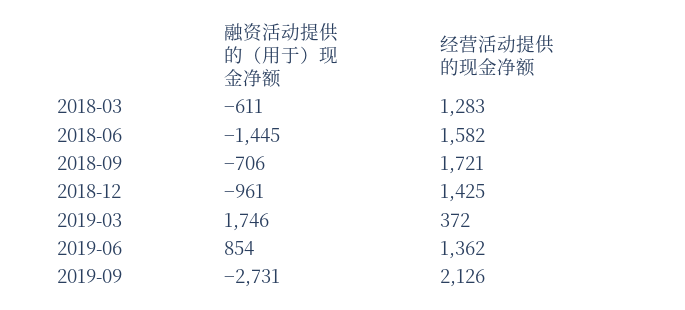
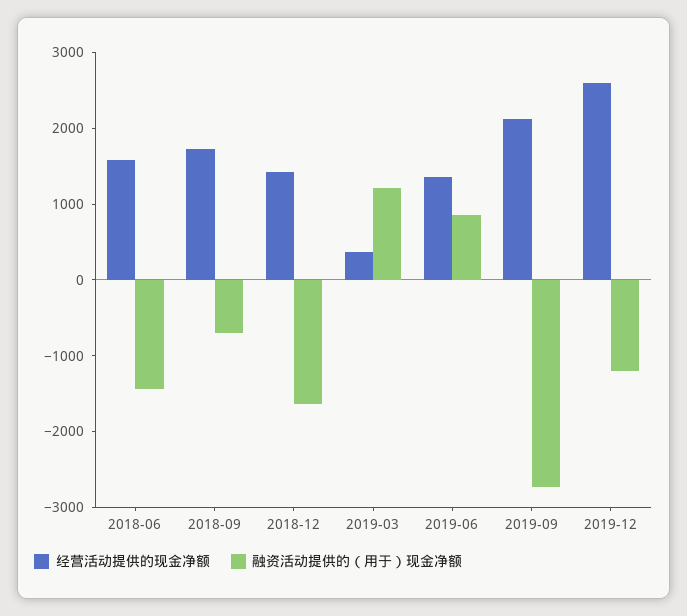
融资活动提供的（用于）现金净额, 2018-03: -611 -> none
经营活动提供的现金净额, 2018-03: 1283 -> none
融资活动提供的（用于）现金净额, 2018-12: -961 -> -1600
融资活动提供的（用于）现金净额, 2019-03: 1746 -> 1200
经营活动提供的现金净额, 2019-12: none -> 2600
融资活动提供的（用于）现金净额, 2019-12: none -> -1200

